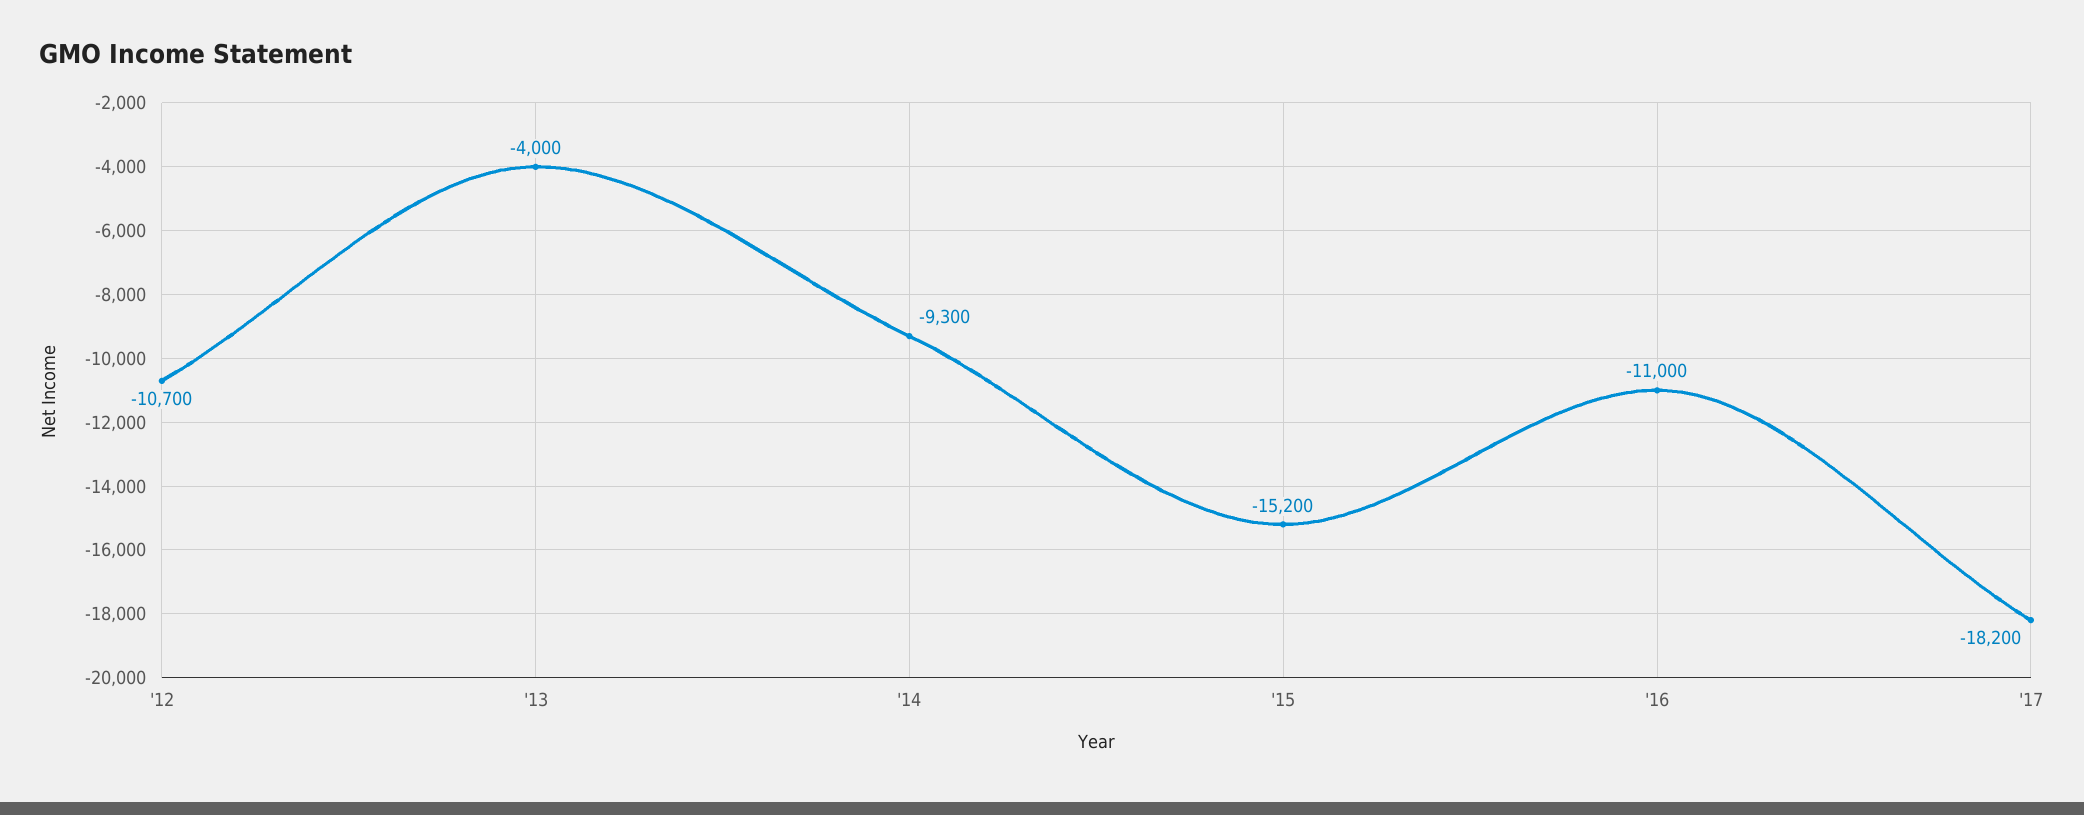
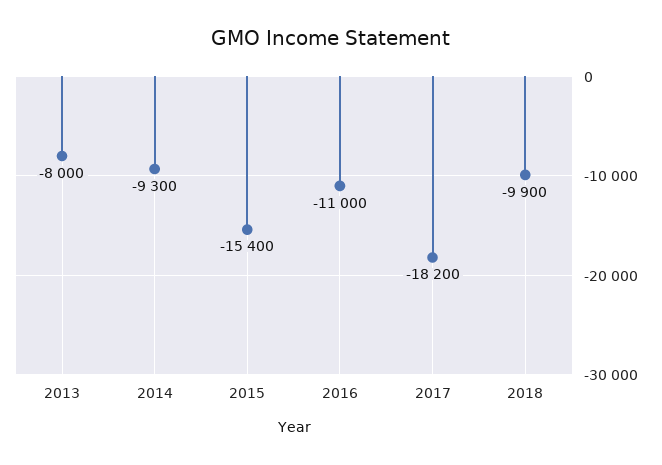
'12: -10700 -> none
'13: -4000 -> -8000
'15: -15200 -> -15400
2018: none -> -9900

